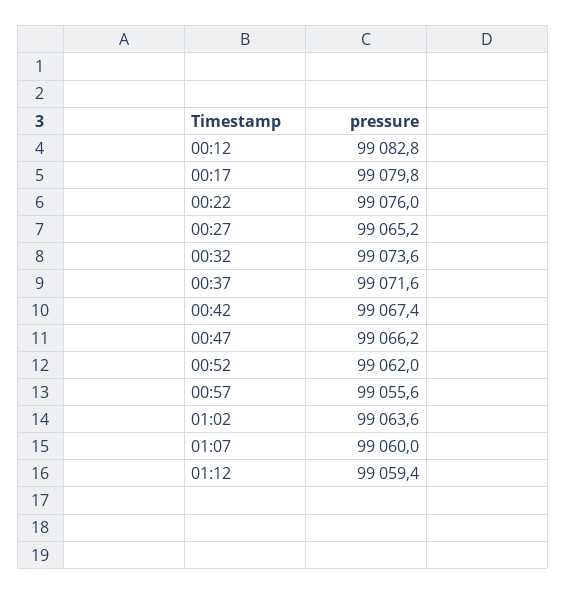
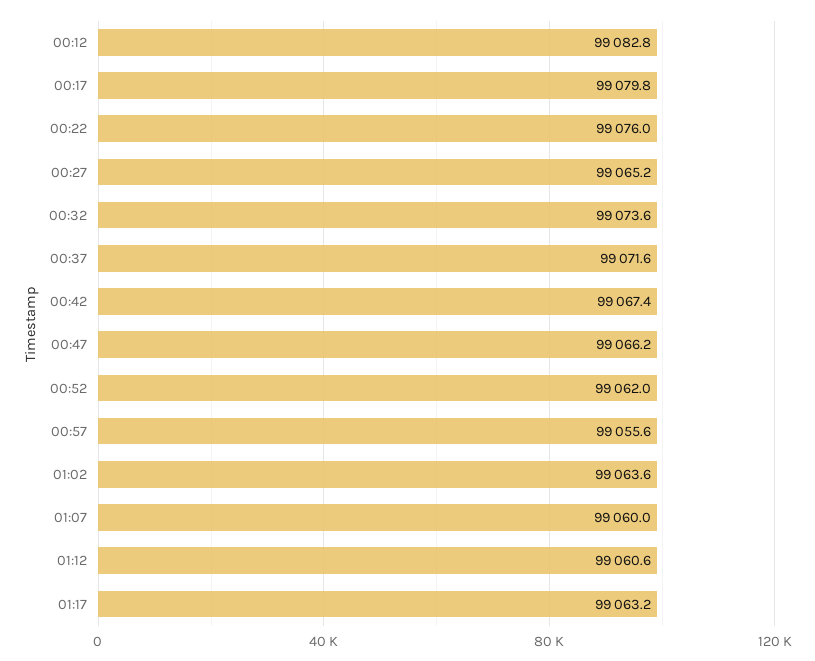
01:12: 99059.4 -> 99060.6
01:17: none -> 99063.2

